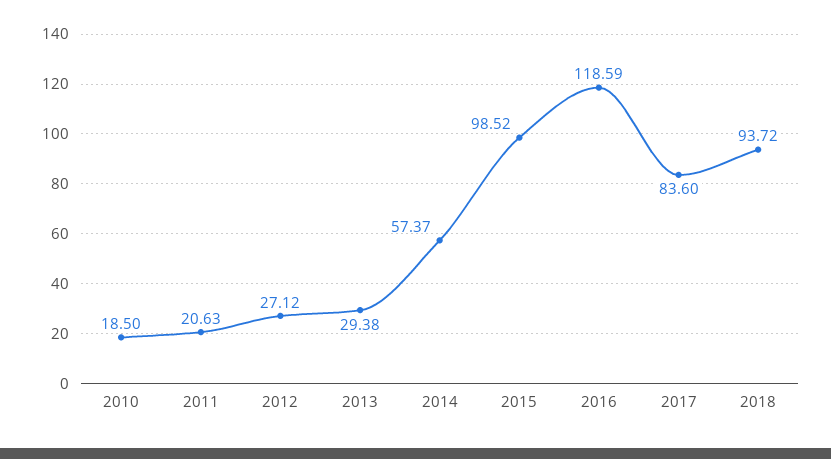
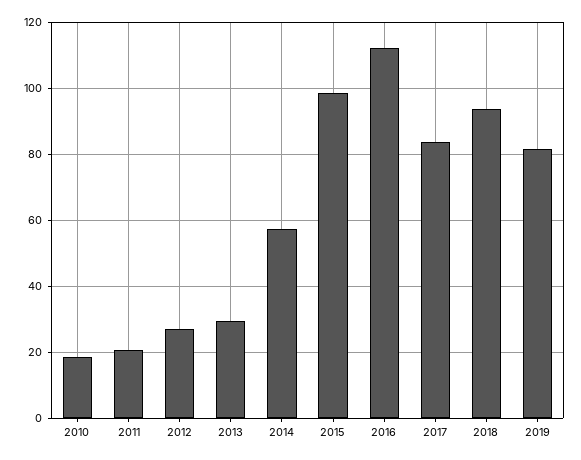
2016: 118.59 -> 112
2019: none -> 82

